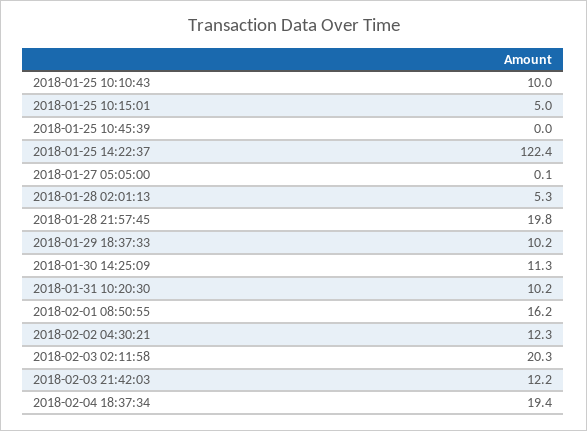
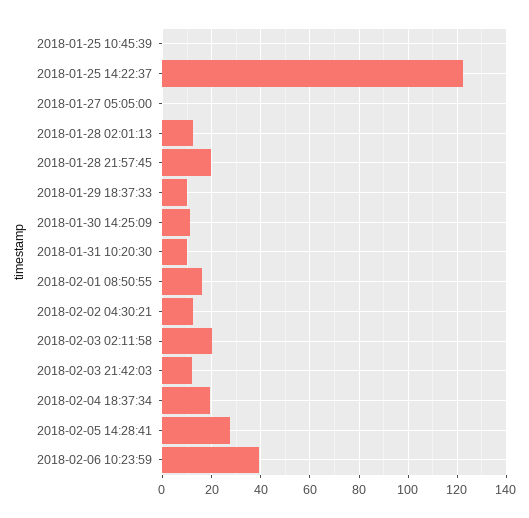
2018-01-25 10:10:43: 10 -> none
2018-01-25 10:15:01: 5 -> none
2018-01-28 02:01:13: 5.3 -> 12.5
2018-02-05 14:28:41: none -> 27.5
2018-02-06 10:23:59: none -> 40

